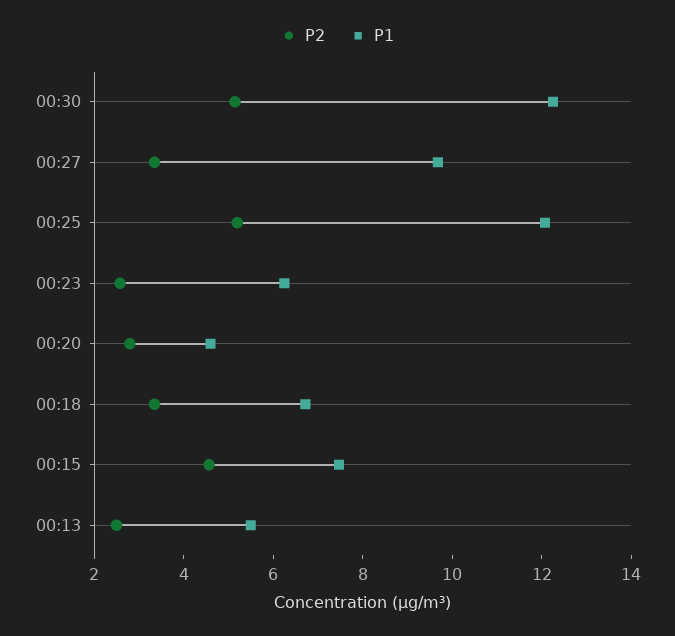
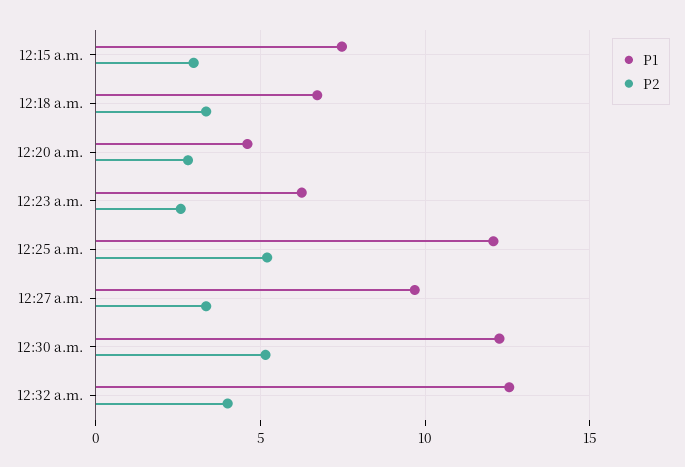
P2, 00:15: 4.5 -> 3
P2, 00:13: 2.5 -> none
P1, 00:13: 5.5 -> none
P1, 12:32 a.m.: none -> 12.5
P2, 12:32 a.m.: none -> 4

